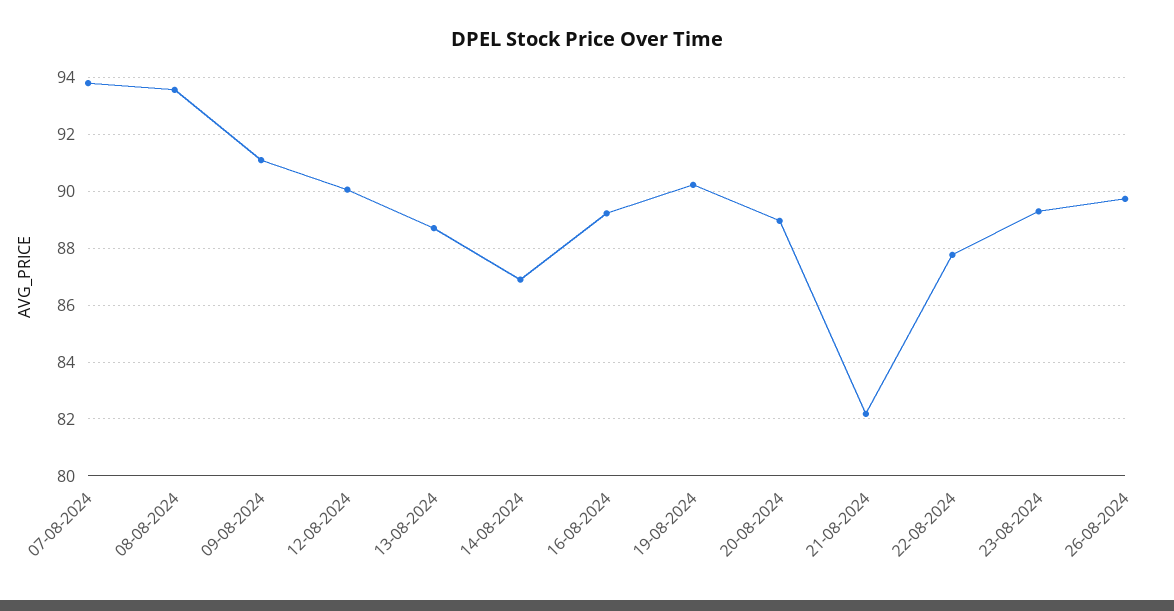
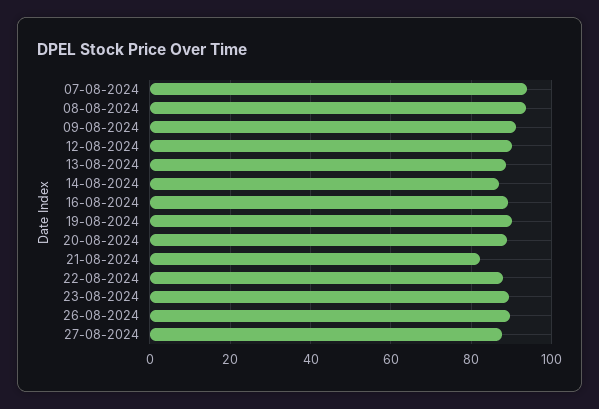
27-08-2024: none -> 88

